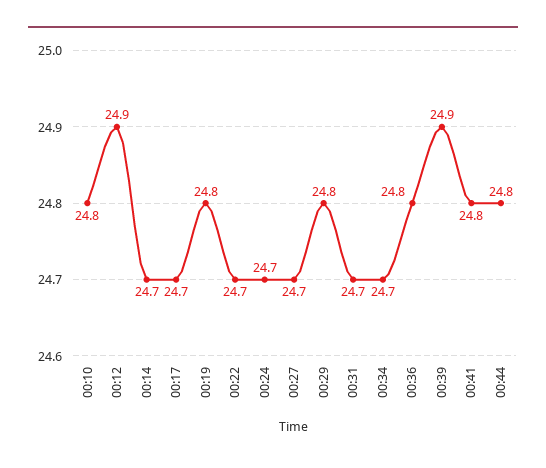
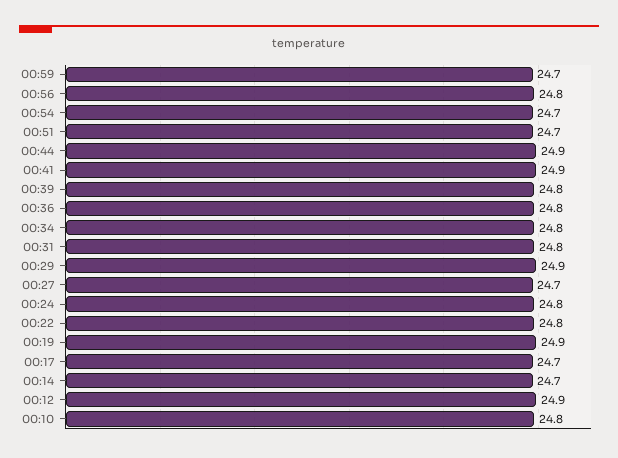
00:19: 24.8 -> 24.9
00:22: 24.7 -> 24.8
00:24: 24.7 -> 24.8
00:29: 24.8 -> 24.9
00:31: 24.7 -> 24.8
00:34: 24.7 -> 24.8
00:39: 24.9 -> 24.8
00:41: 24.8 -> 24.9
00:44: 24.8 -> 24.9
00:59: none -> 24.7
00:56: none -> 24.8
00:54: none -> 24.7
00:51: none -> 24.7

